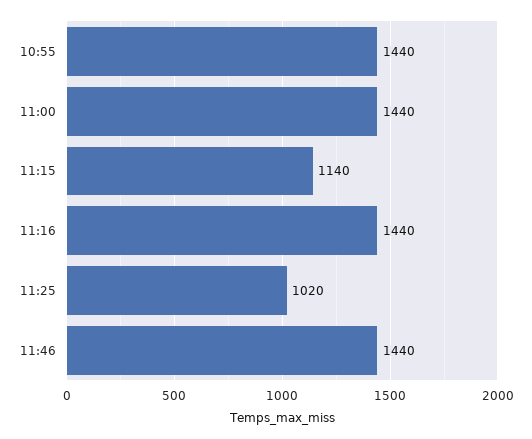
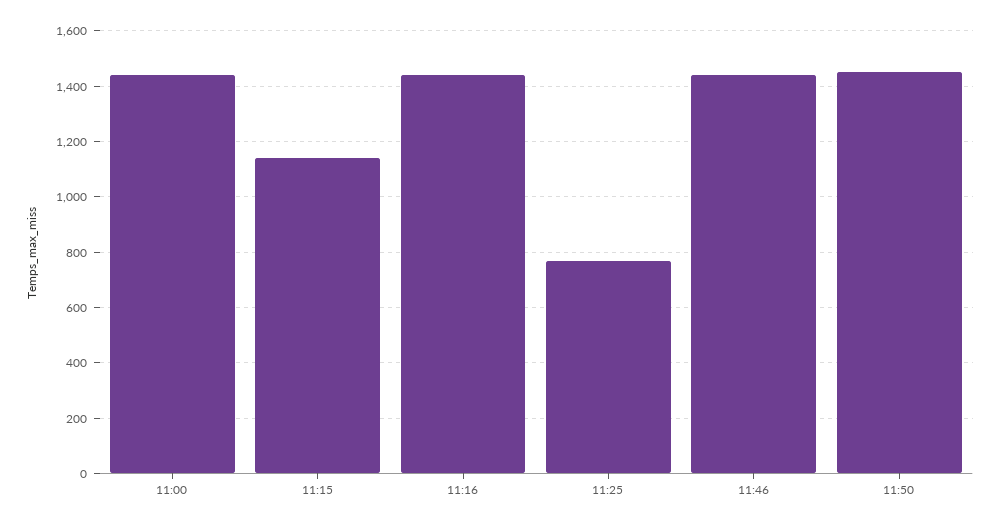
10:55: 1440 -> none
11:25: 1020 -> 775
11:50: none -> 1450

